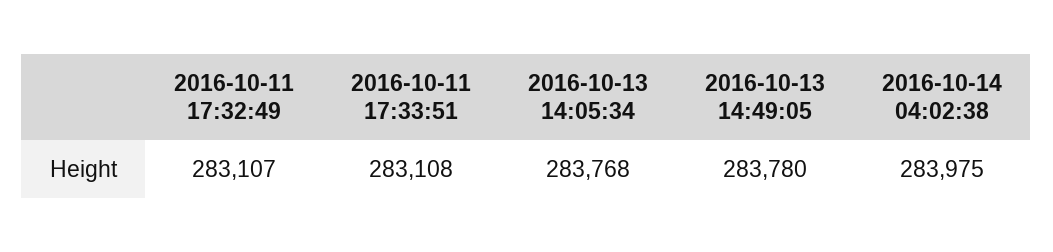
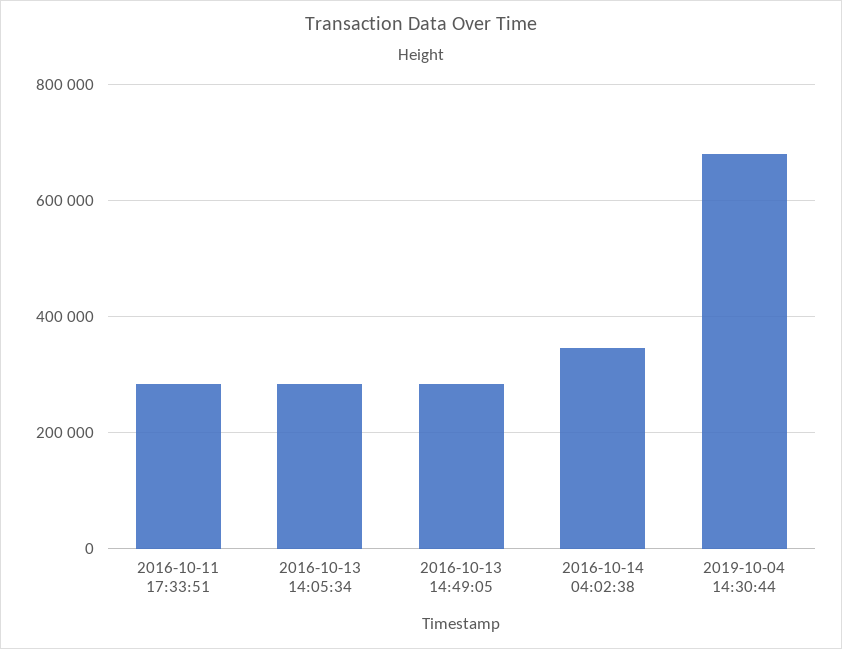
2016-10-11 17:32:49: 283107 -> none
2016-10-14 04:02:38: 283975 -> 340000
2019-10-04 14:30:44: none -> 680000

